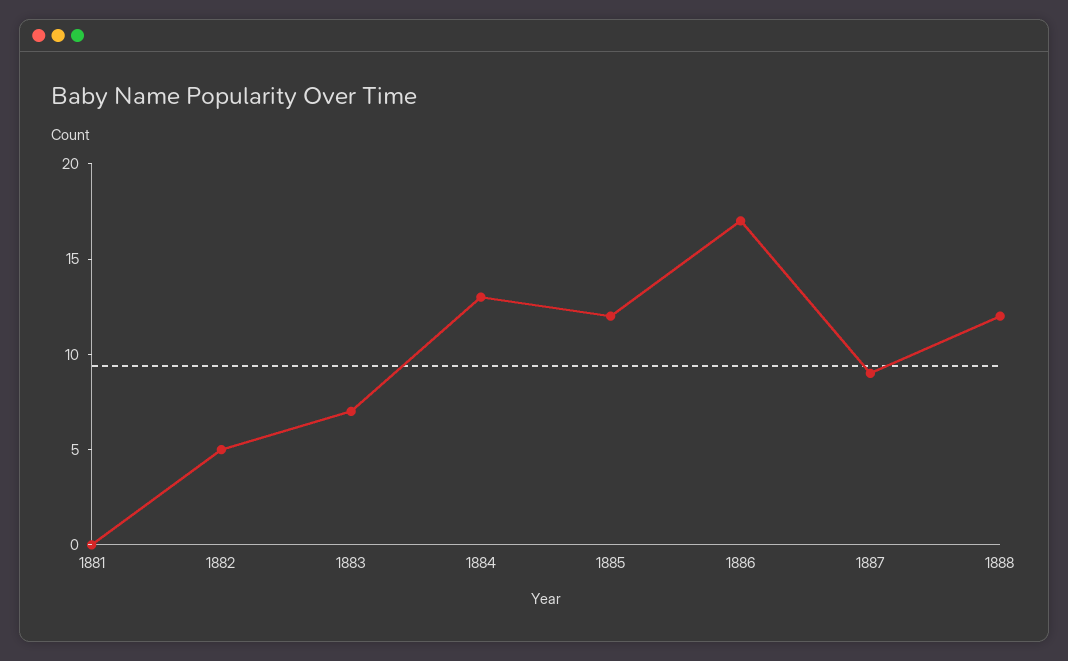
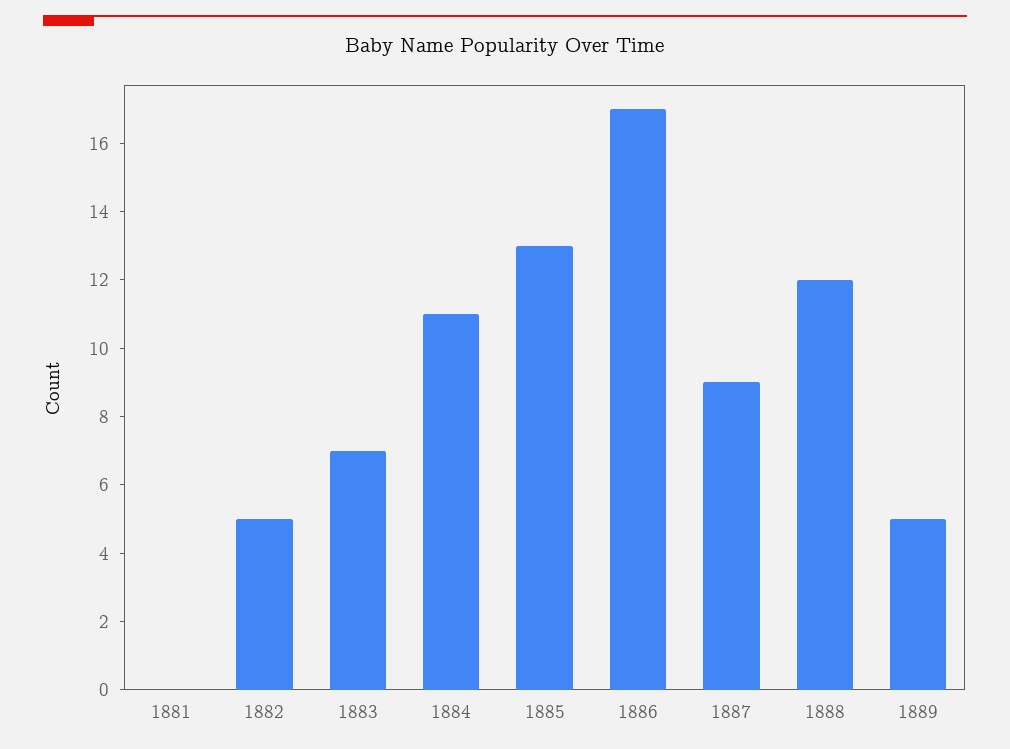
1884: 13 -> 11
1885: 12 -> 13
1889: none -> 5

